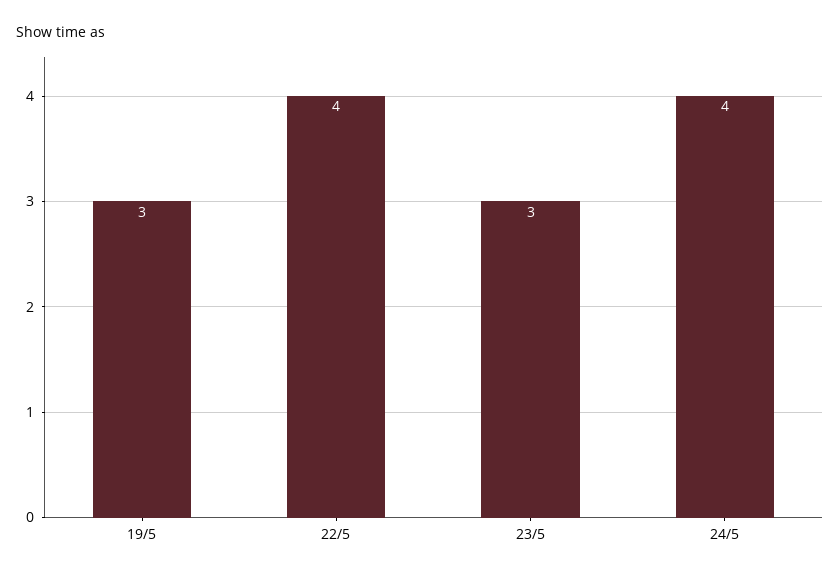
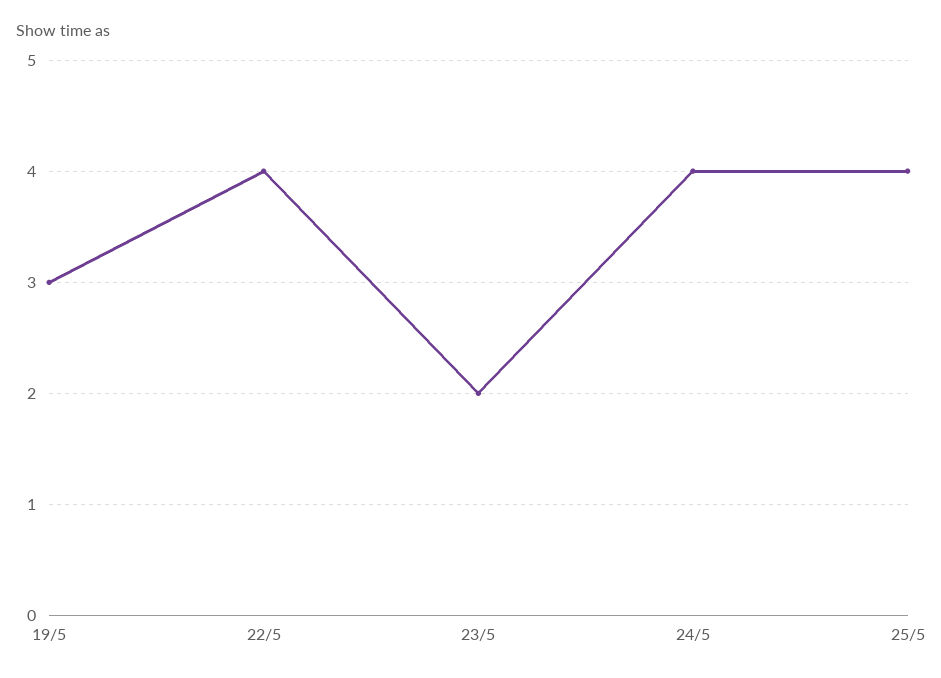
23/5: 3 -> 2
25/5: none -> 4

